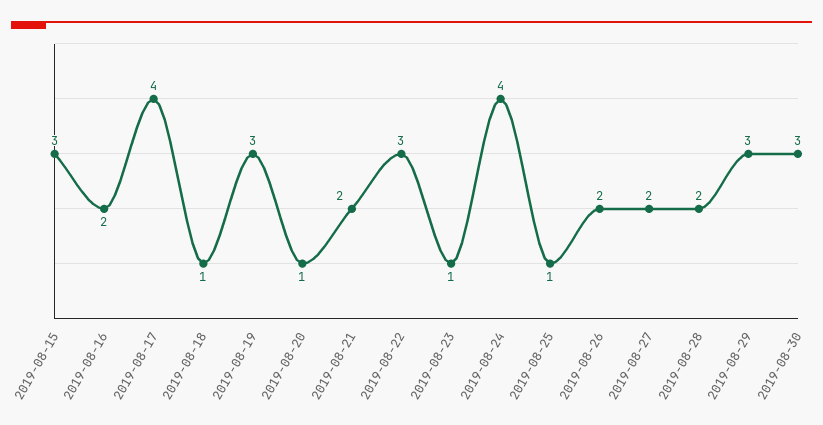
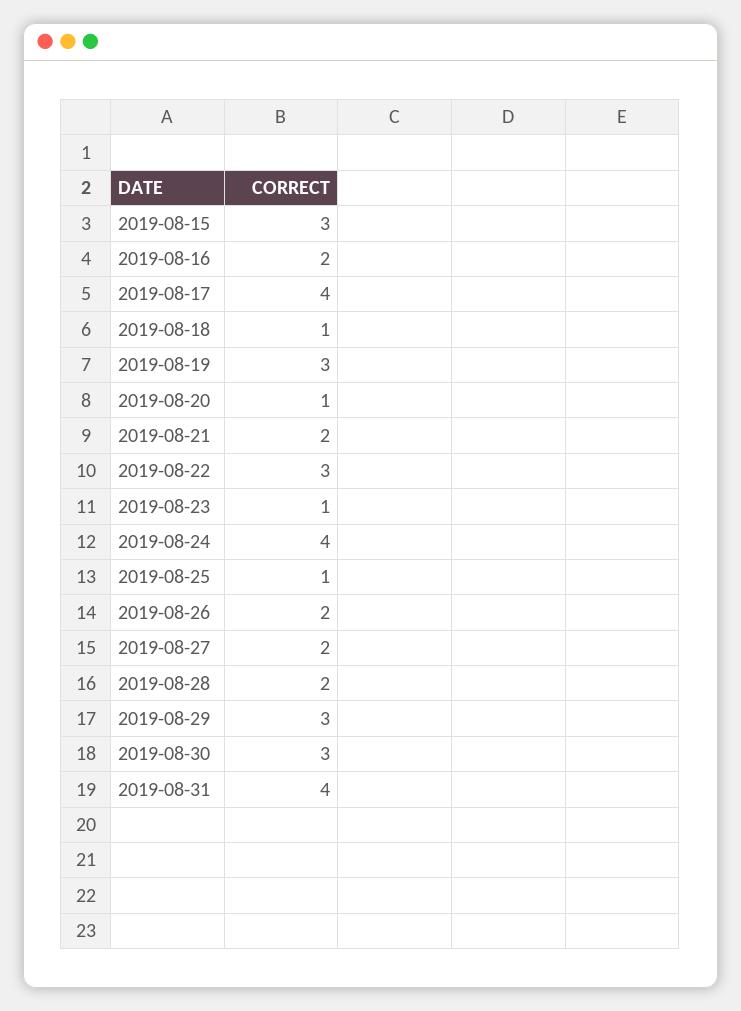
2019-08-31: none -> 4

